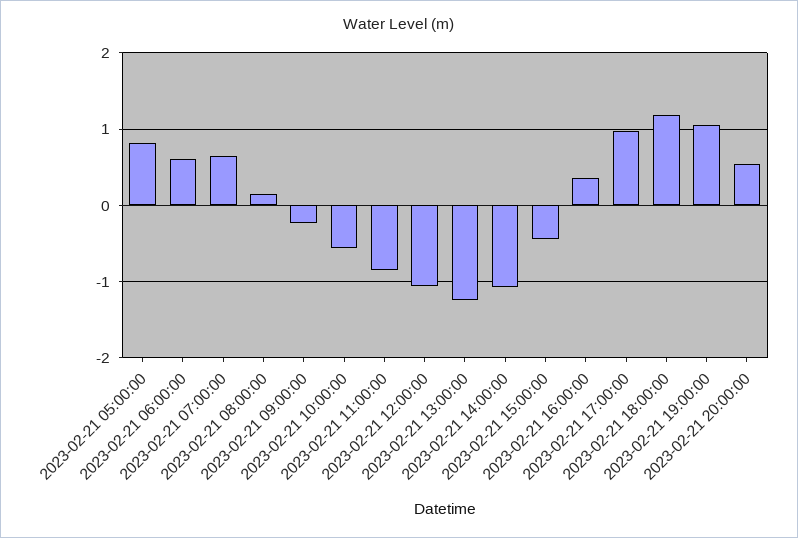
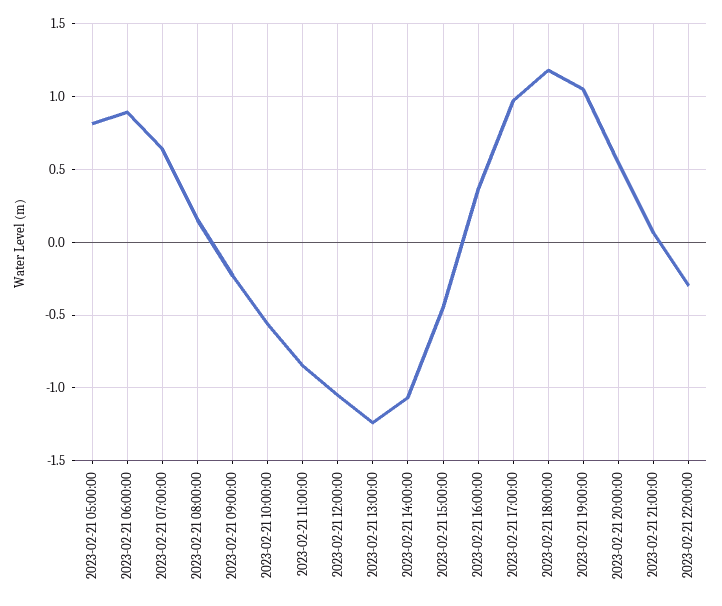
2023-02-21 06:00:00: 0.6 -> 0.9
2023-02-21 21:00:00: none -> 0.05
2023-02-21 22:00:00: none -> -0.3

